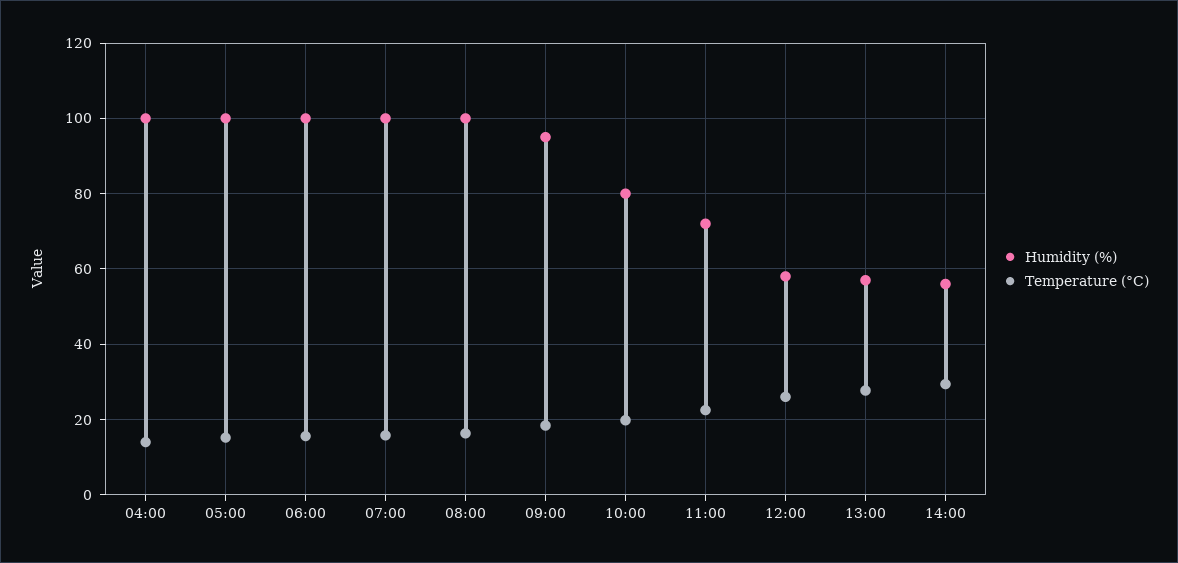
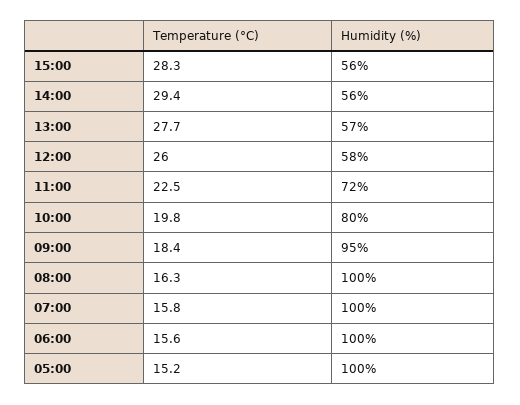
Humidity (%), 04:00: 100 -> none
Temperature (°C), 04:00: 14 -> none
Temperature (°C), 15:00: none -> 28.3
Humidity (%), 15:00: none -> 56

